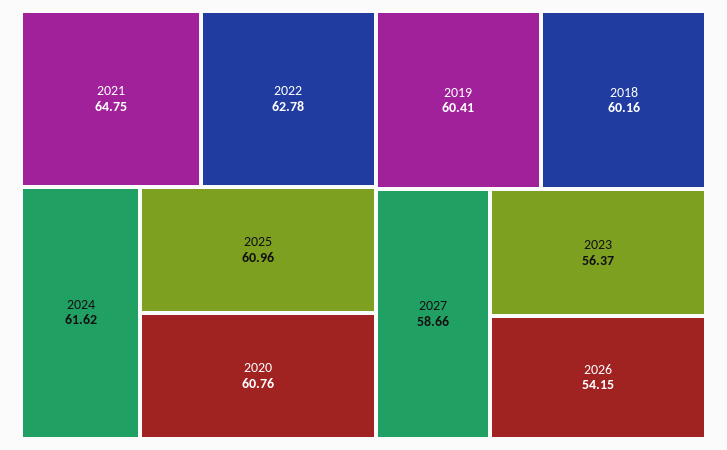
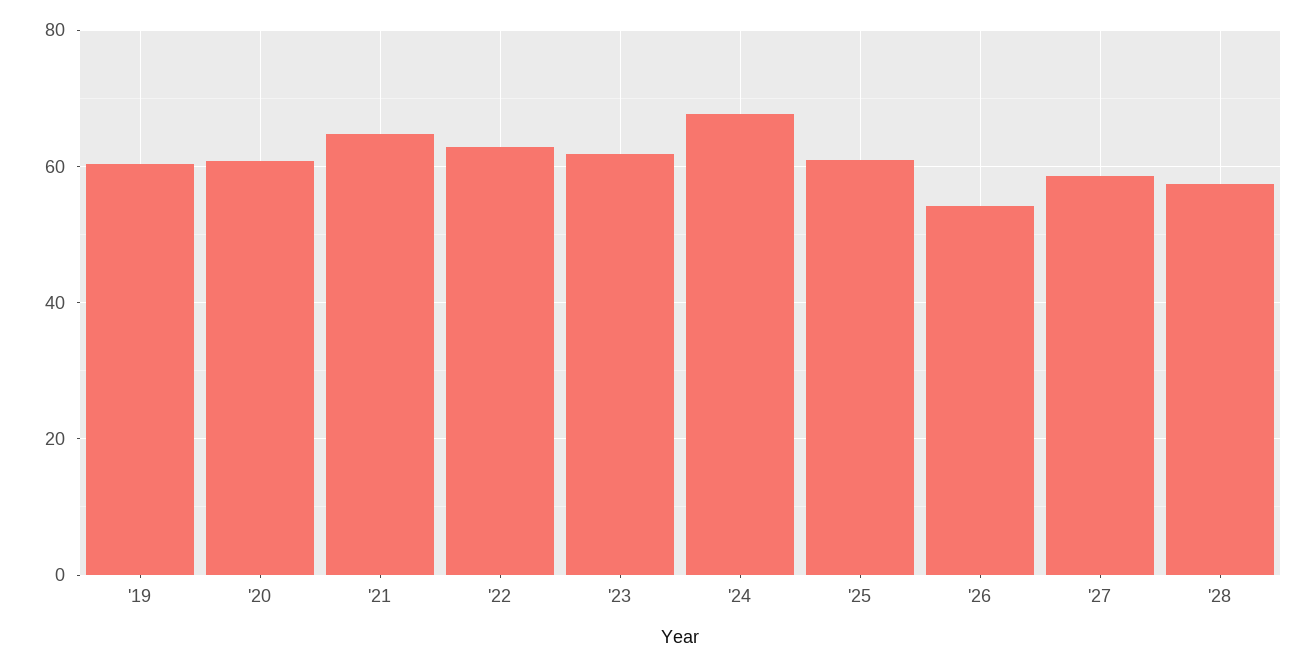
2024: 61.62 -> 68
2018: 60.16 -> none
2023: 56.37 -> 62
'28: none -> 58

